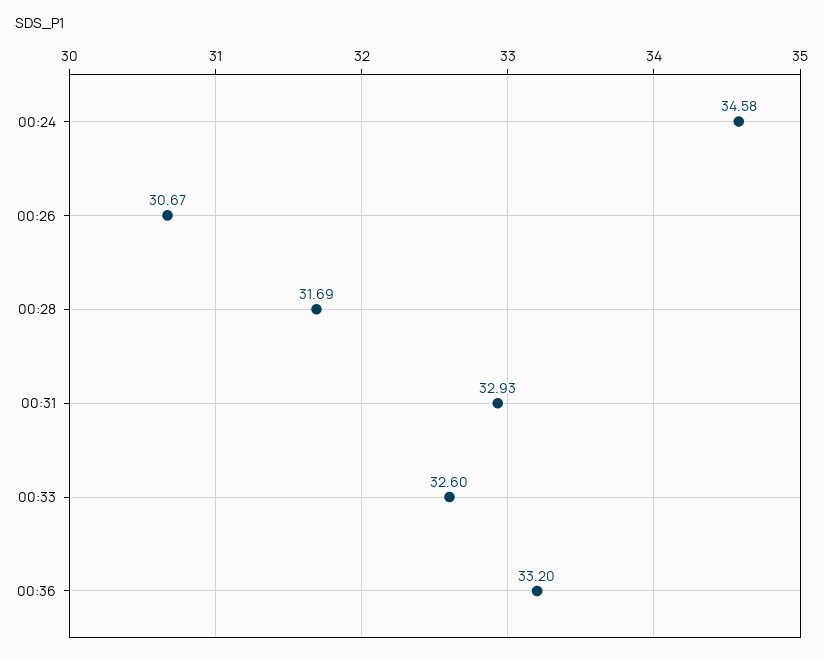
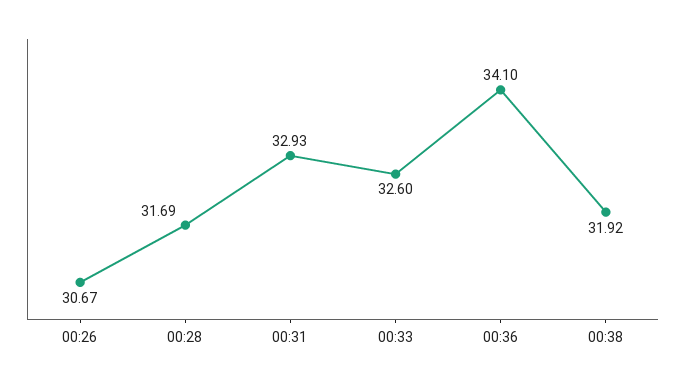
00:24: 34.58 -> none
00:36: 33.2 -> 34.1
00:38: none -> 31.92

